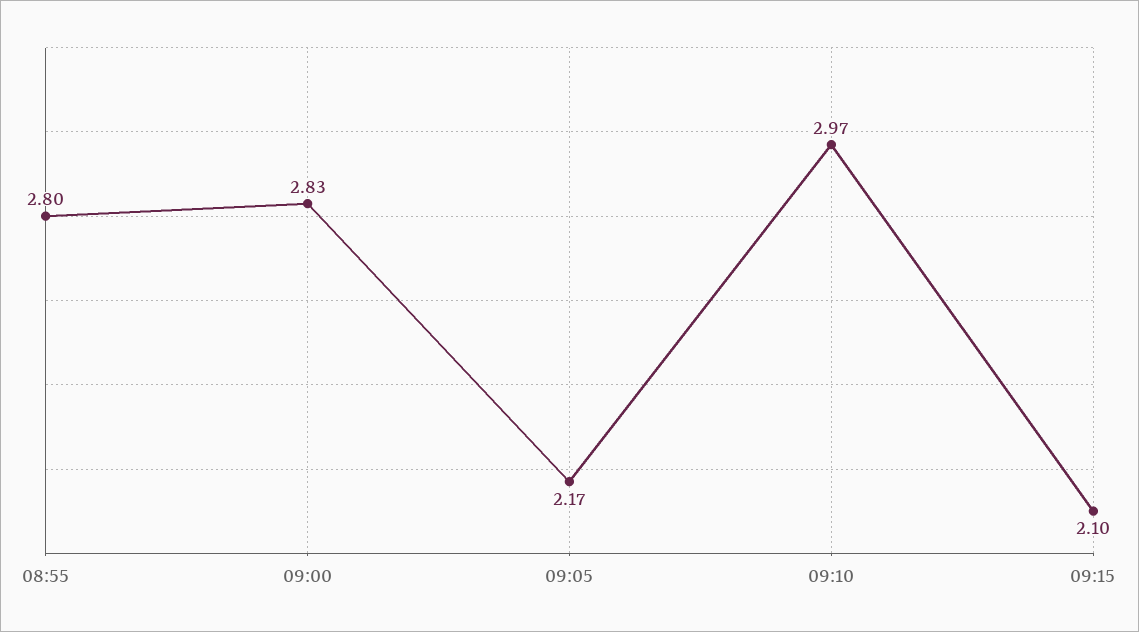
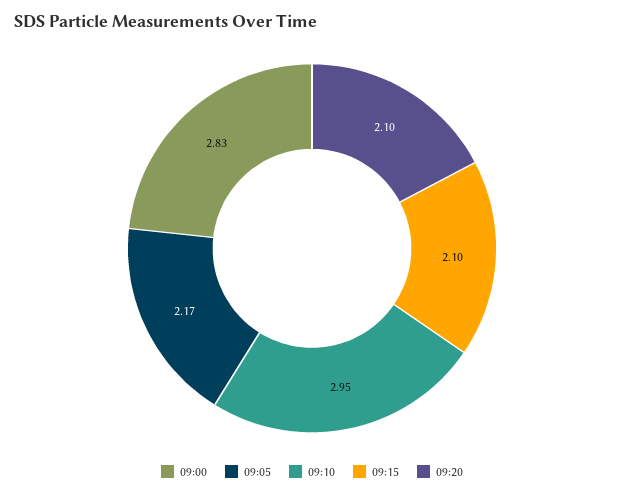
08:55: 2.8 -> none
09:10: 2.97 -> 2.95
09:20: none -> 2.1

